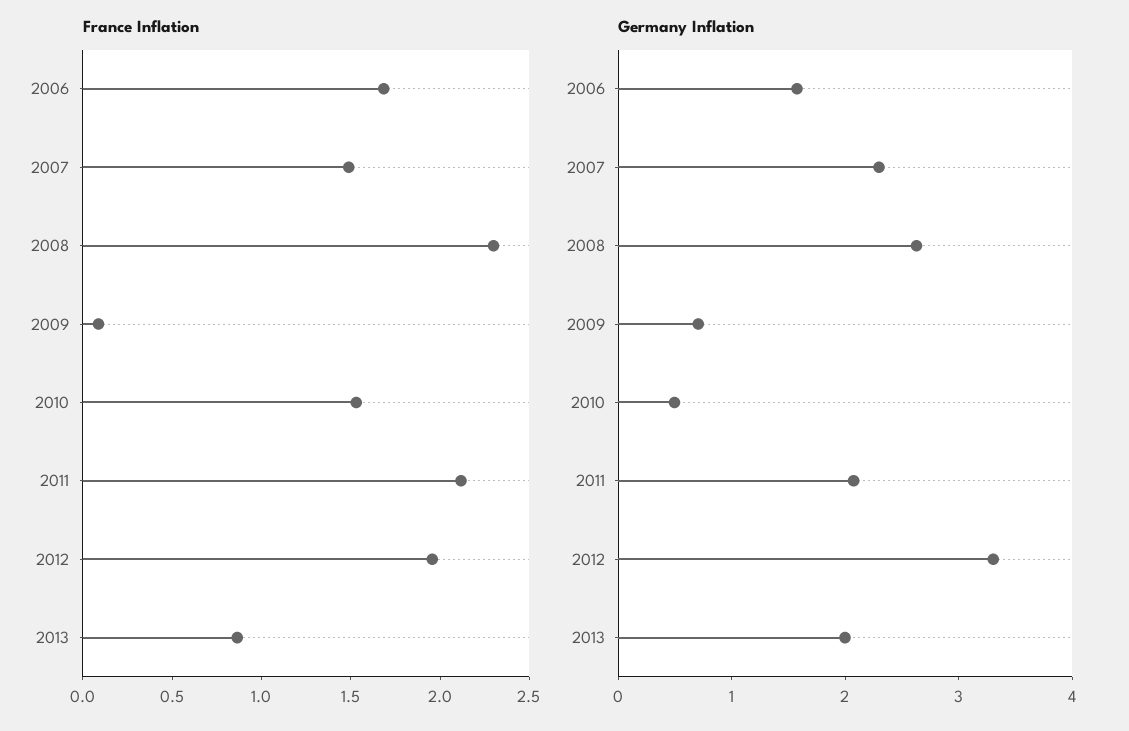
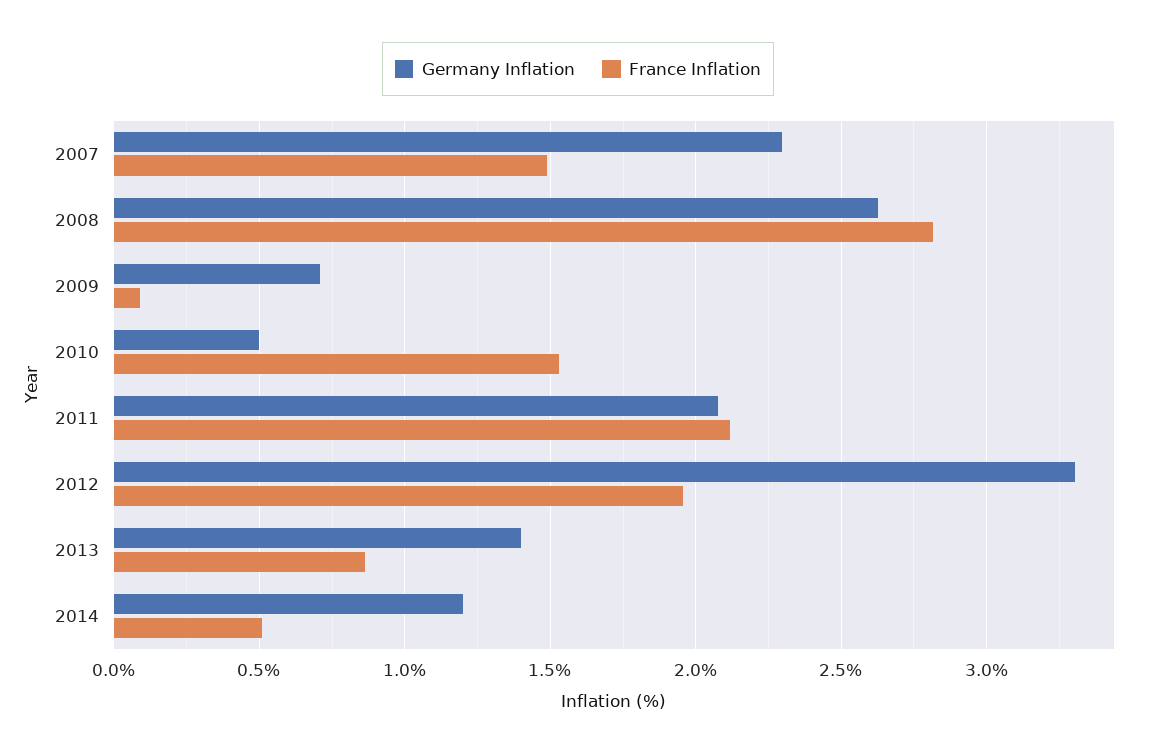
France Inflation, 2006: 1.7 -> none
France Inflation, 2008: 2.3 -> 2.8
Germany Inflation, 2006: 1.6 -> none
Germany Inflation, 2013: 2 -> 1.4
Germany Inflation, 2014: none -> 1.2
France Inflation, 2014: none -> 0.5

